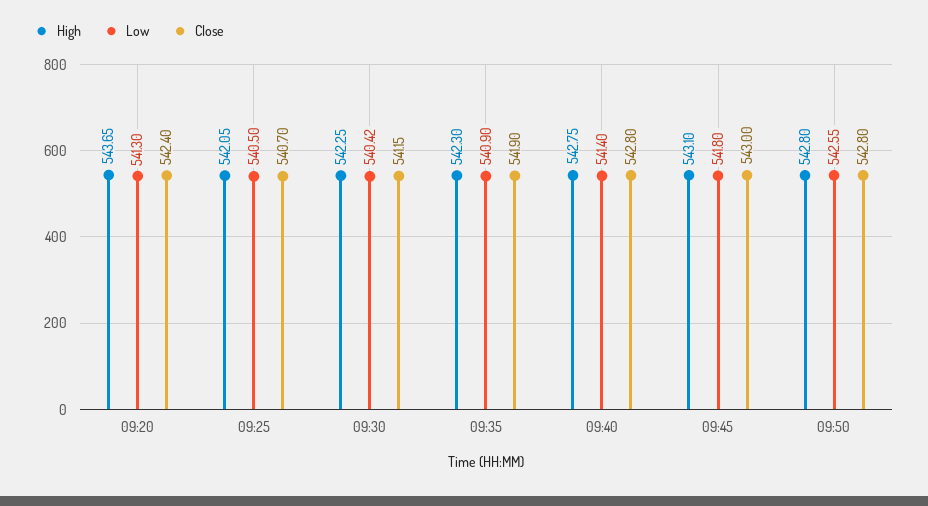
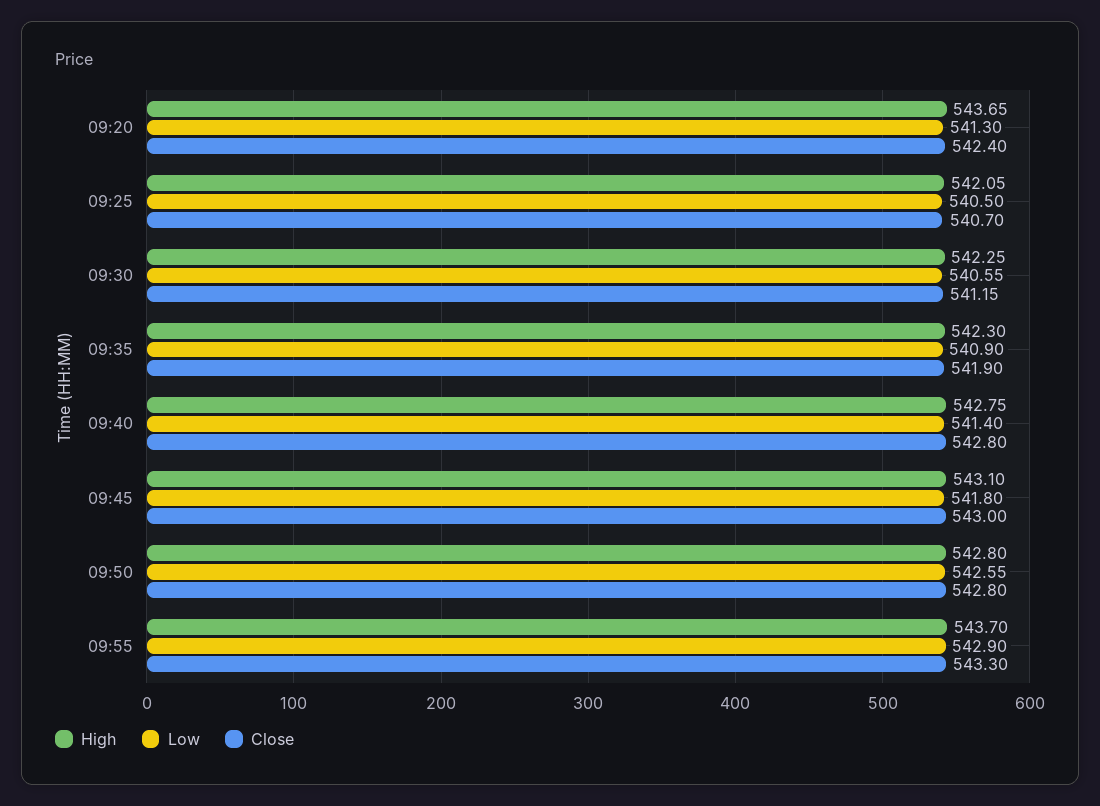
Low, 09:30: 540.42 -> 540.55
High, 09:55: none -> 543.7
Low, 09:55: none -> 542.9
Close, 09:55: none -> 543.3

